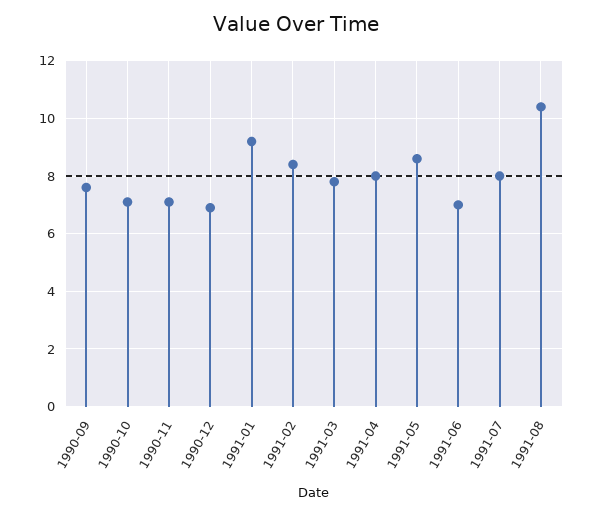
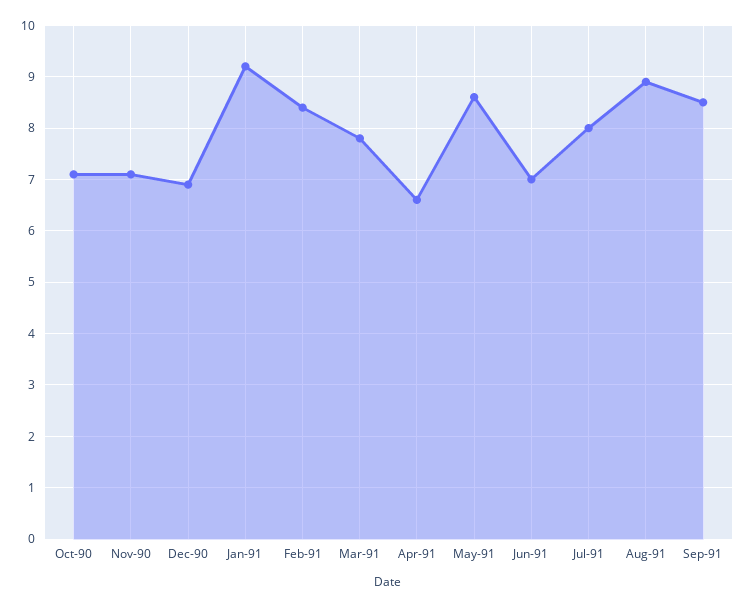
1990-09: 7.5 -> none
1991-04: 8 -> 6.5
1991-08: 10.5 -> 9
Sep-91: none -> 8.5

